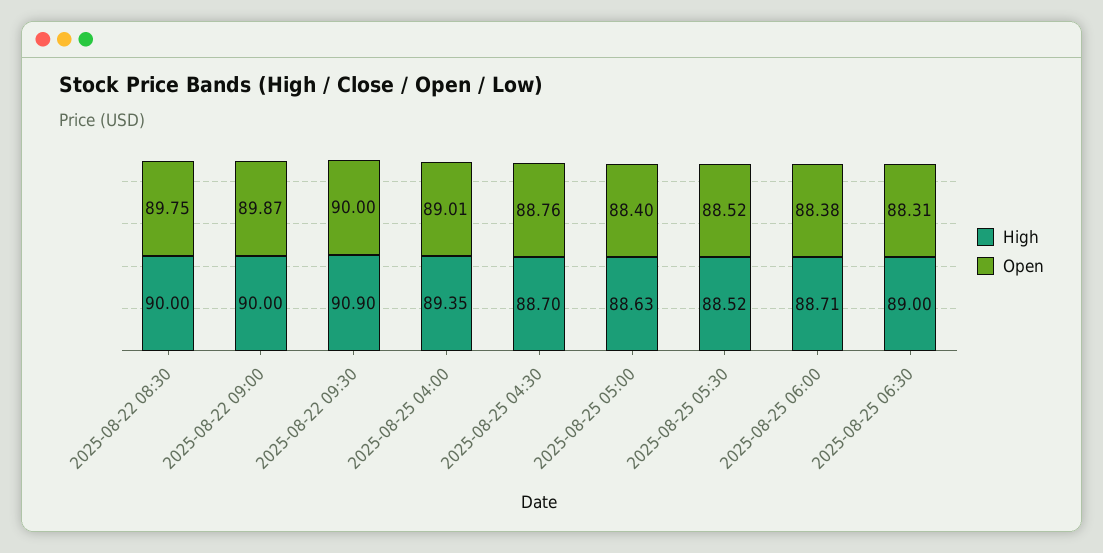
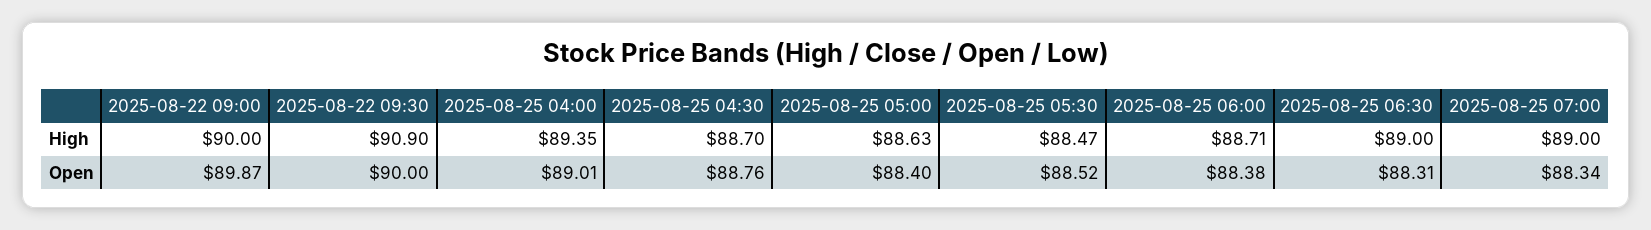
High, 2025-08-22 08:30: 90 -> none
Open, 2025-08-22 08:30: 89.75 -> none
High, 2025-08-25 05:30: 88.52 -> 88.47
High, 2025-08-25 07:00: none -> 89
Open, 2025-08-25 07:00: none -> 88.34

